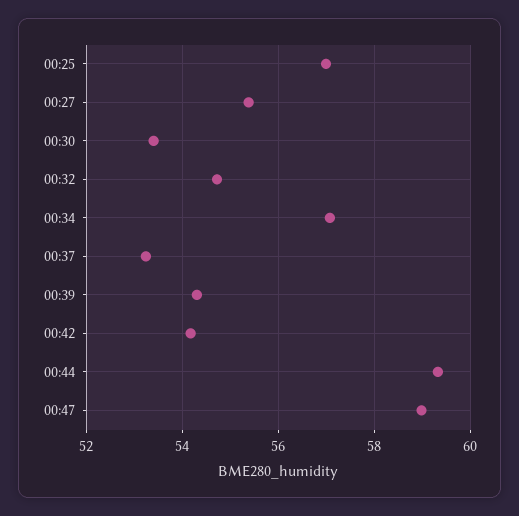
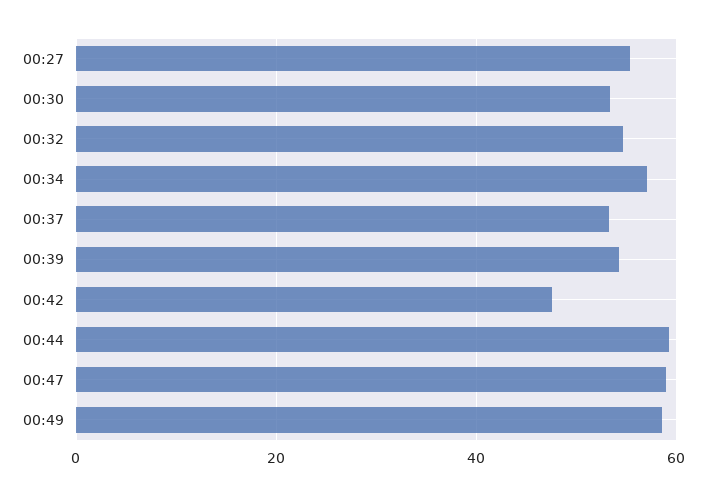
00:25: 57 -> none
00:42: 54.2 -> 48
00:49: none -> 58

